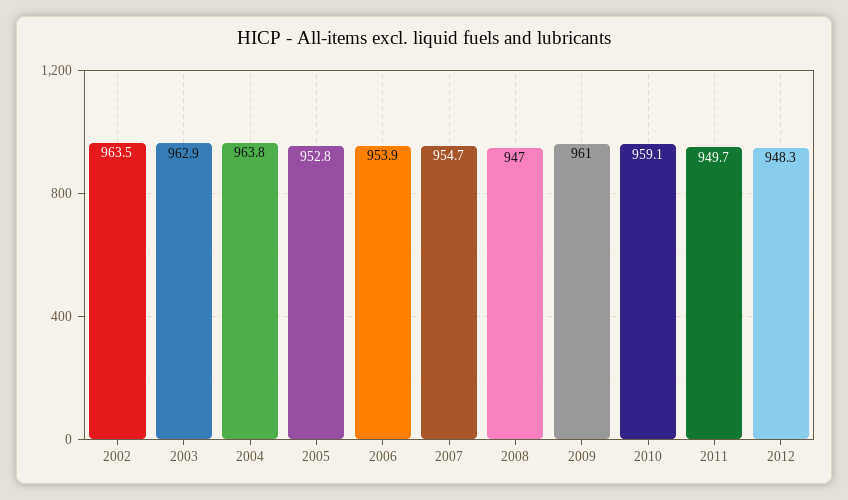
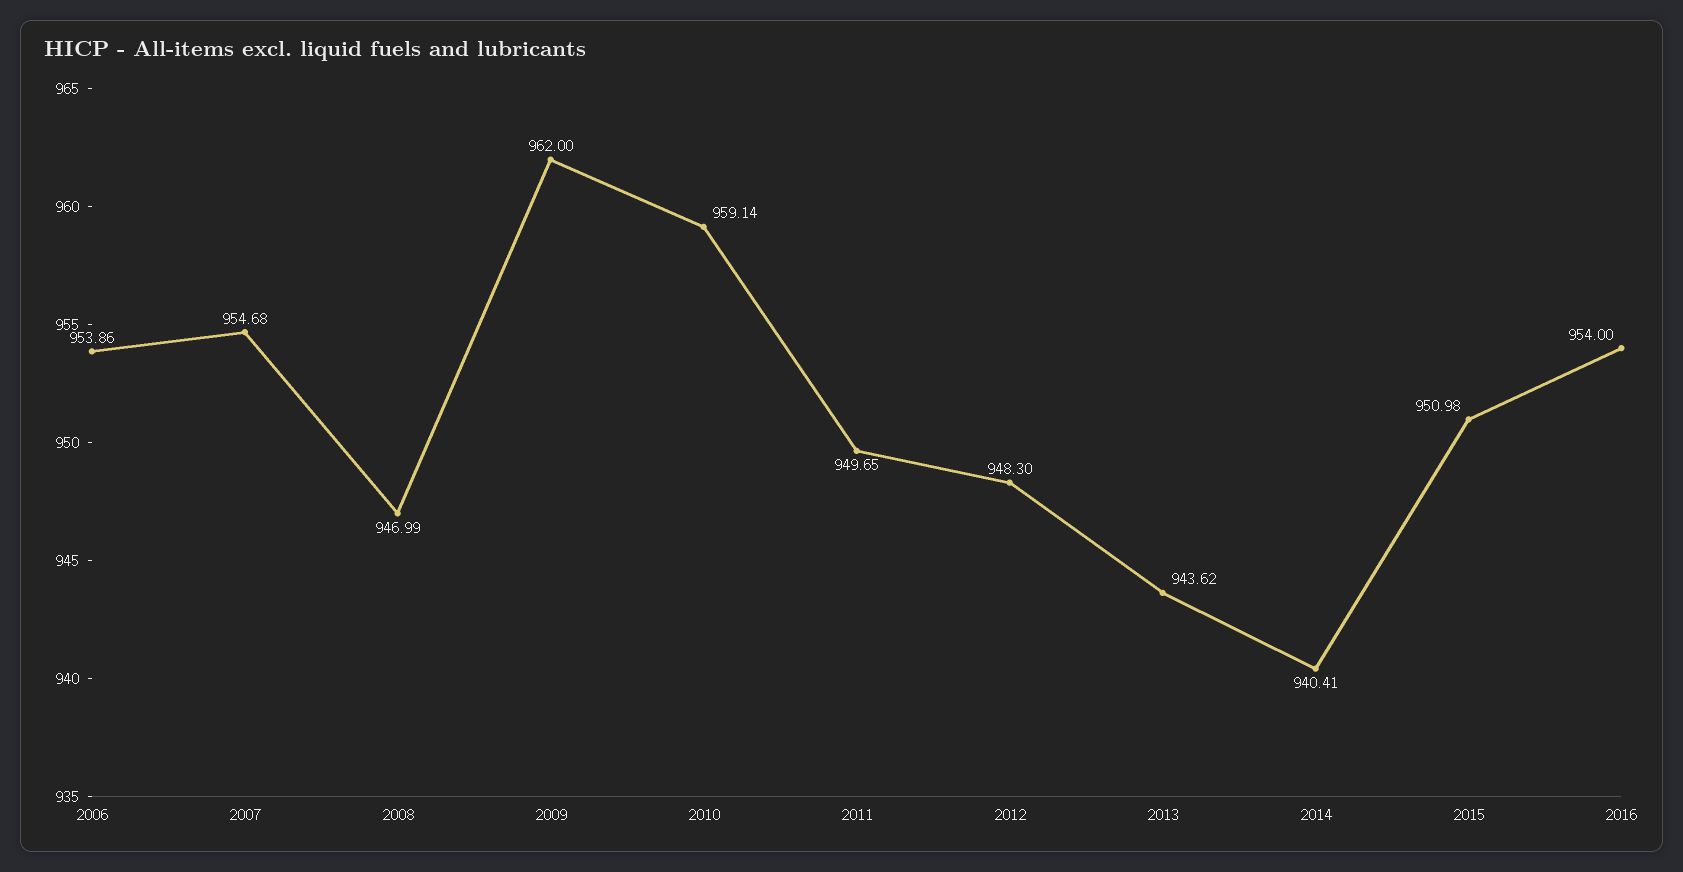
2002: 963.5 -> none
2003: 962.9 -> none
2004: 963.8 -> none
2005: 952.8 -> none
2009: 961 -> 962
2013: none -> 943.62
2014: none -> 940.41
2015: none -> 950.98
2016: none -> 954

